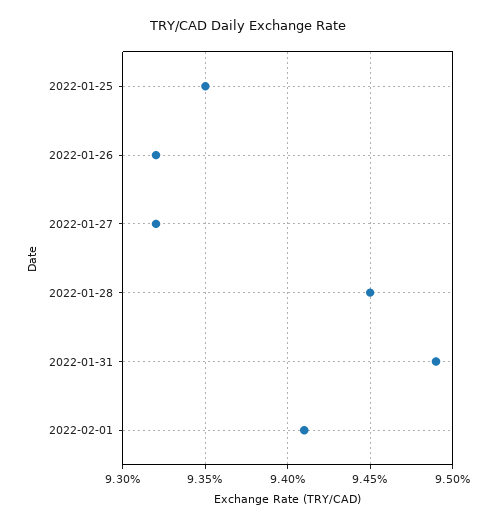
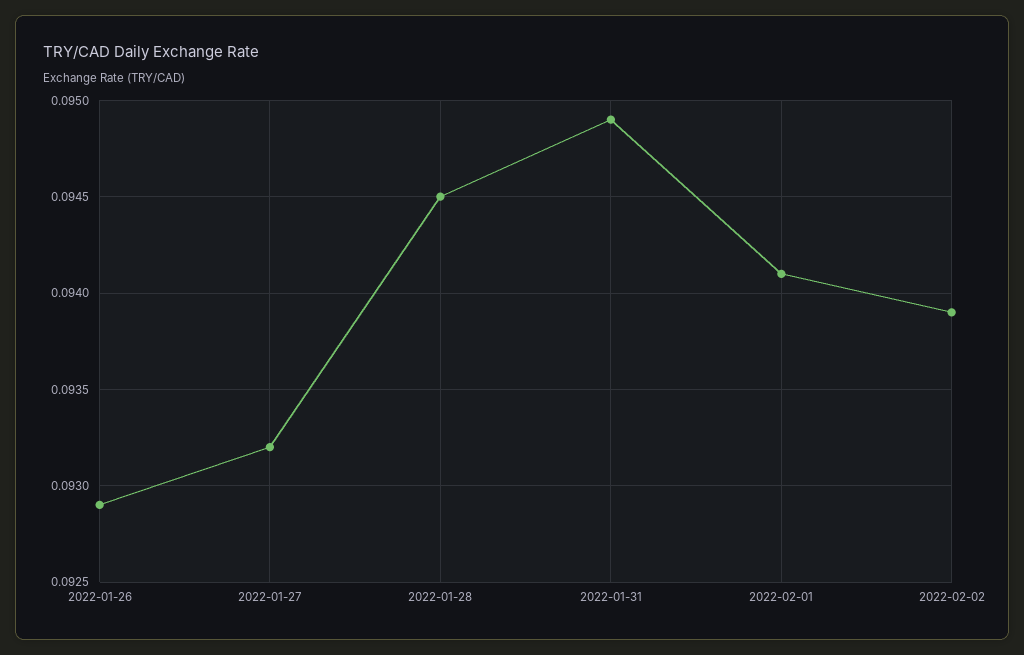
2022-01-25: 0.0935 -> none
2022-01-26: 0.0932 -> 0.0929
2022-02-02: none -> 0.0939

